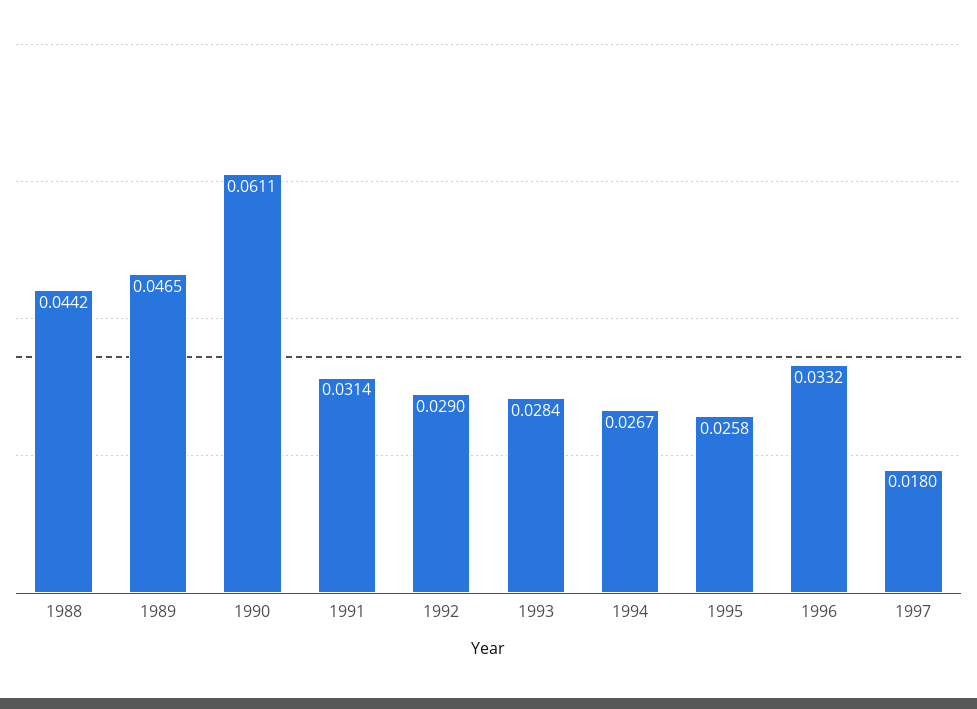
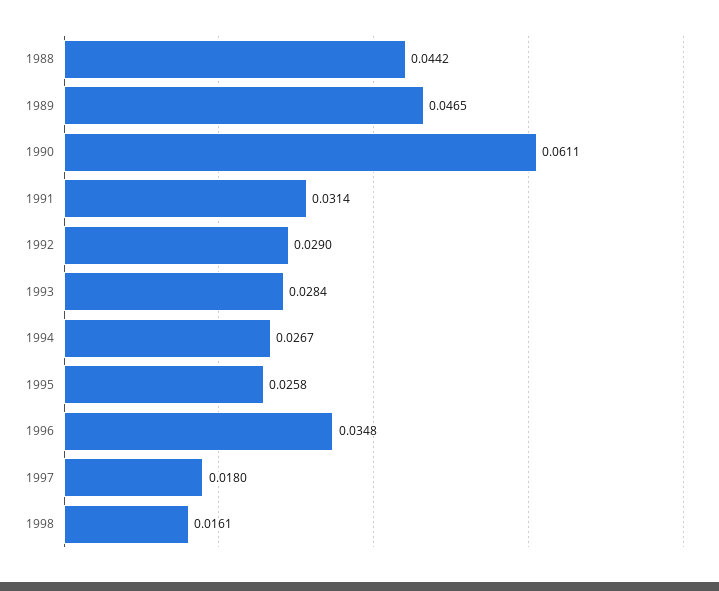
1996: 0.0332 -> 0.0348
1998: none -> 0.0161

